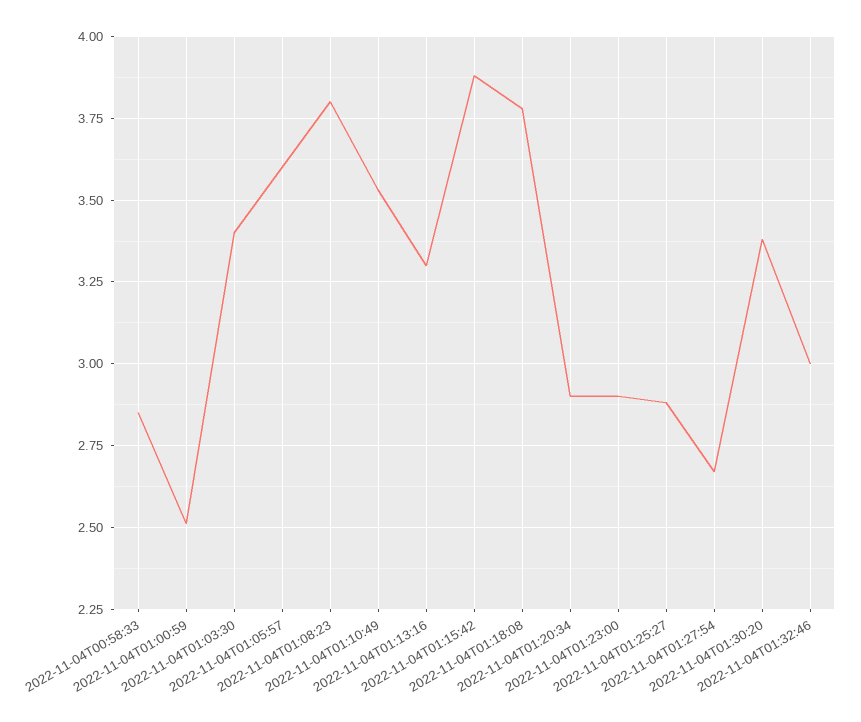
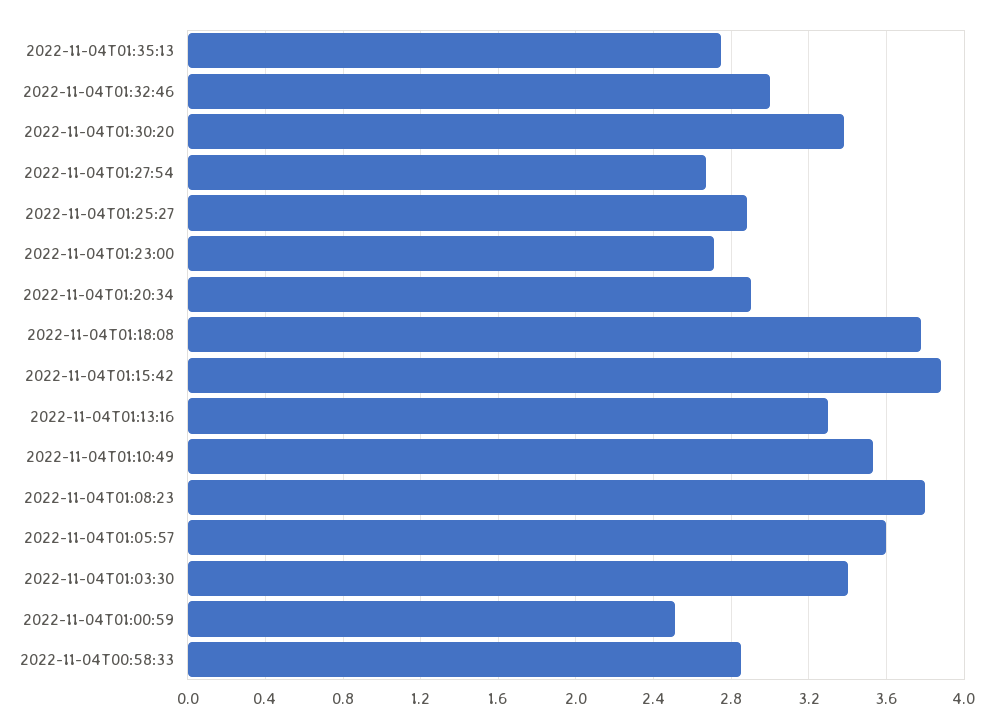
2022-11-04T01:23:00: 2.9 -> 2.7
2022-11-04T01:35:13: none -> 2.75

